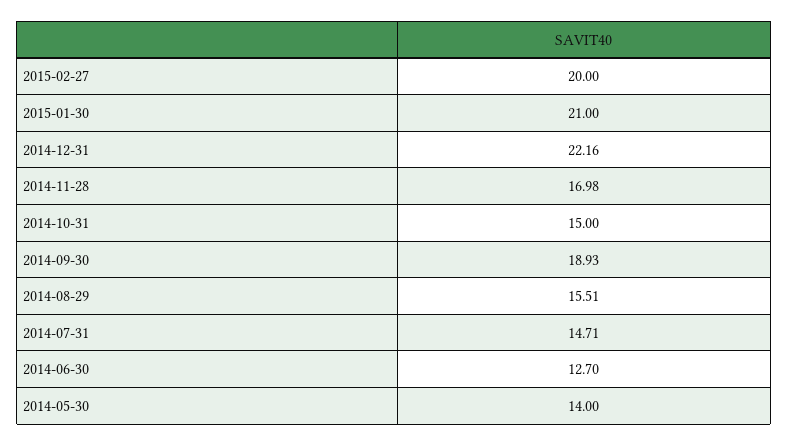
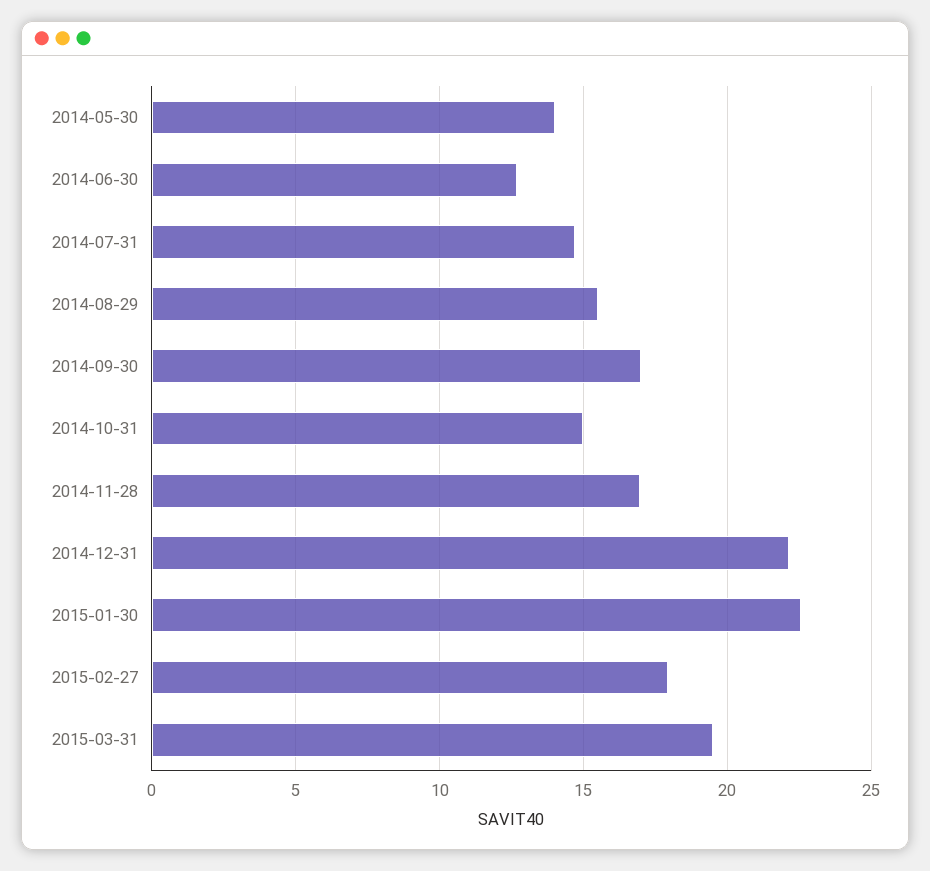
2015-02-27: 20 -> 18
2015-01-30: 21 -> 22.5
2014-09-30: 18.93 -> 17
2015-03-31: none -> 19.5

